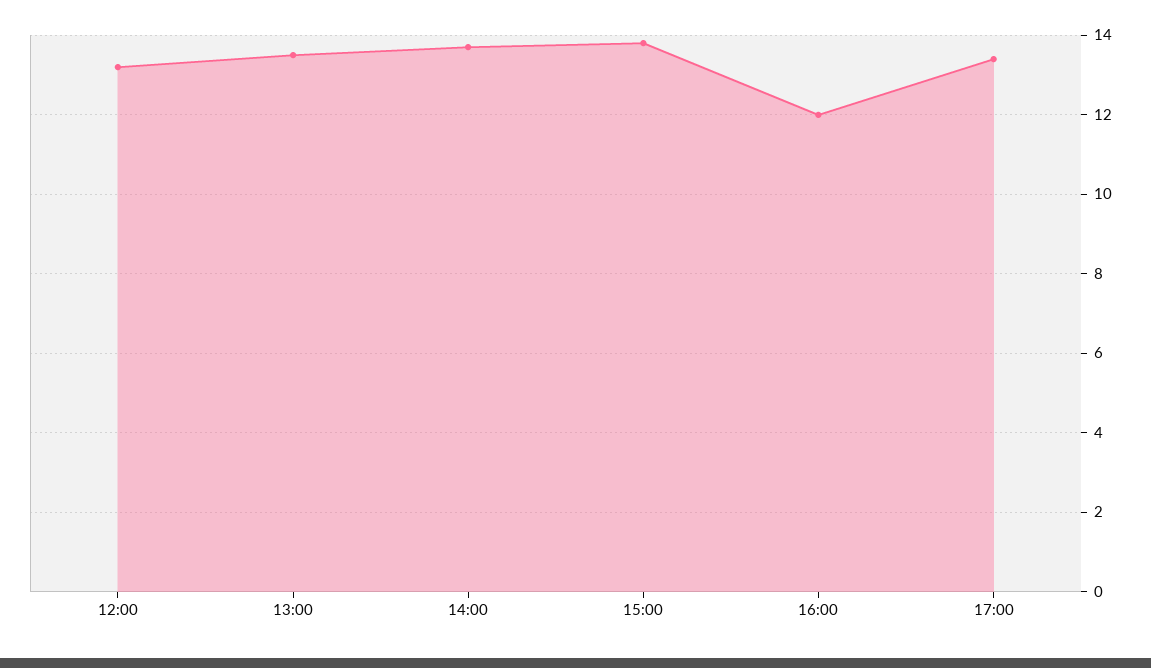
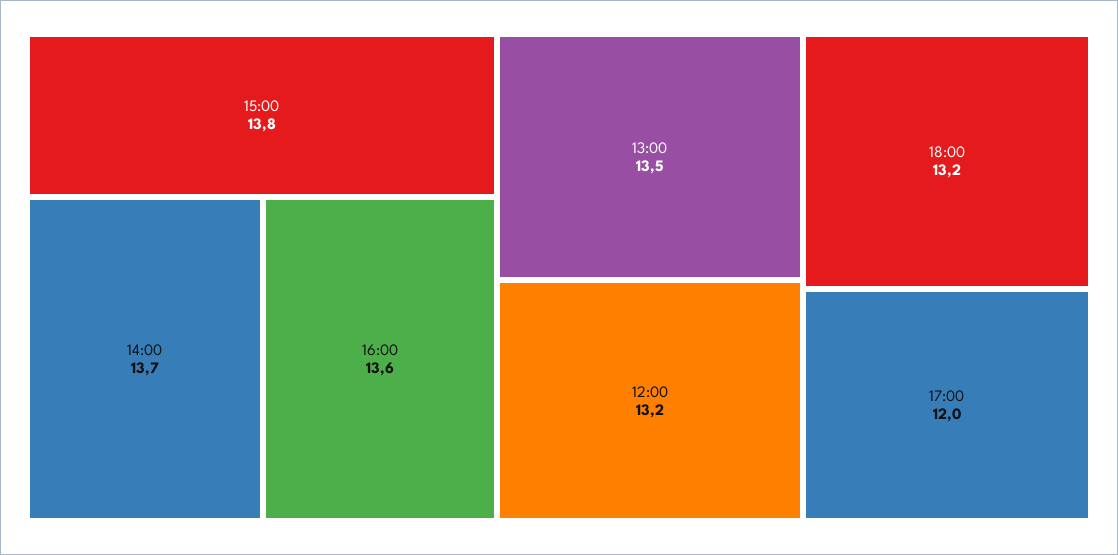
16:00: 12 -> 13.6
17:00: 13.5 -> 12
18:00: none -> 13.2

